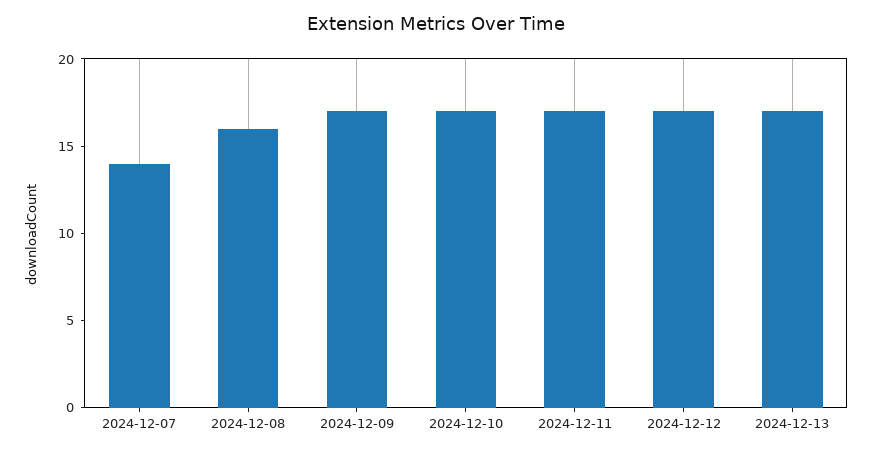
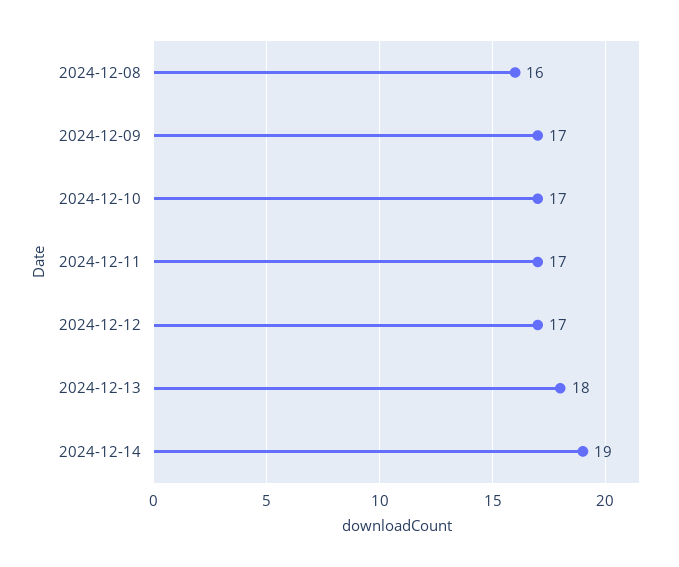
2024-12-07: 14 -> none
2024-12-13: 17 -> 18
2024-12-14: none -> 19

